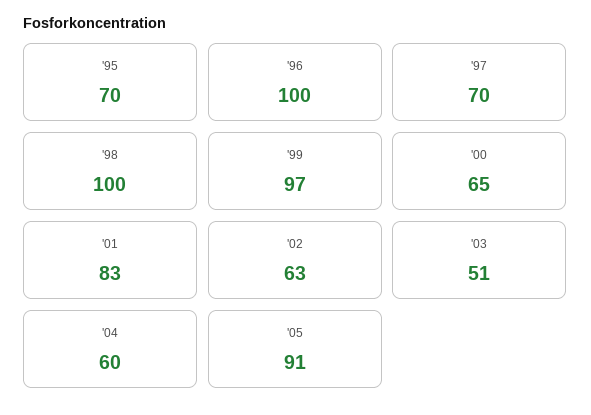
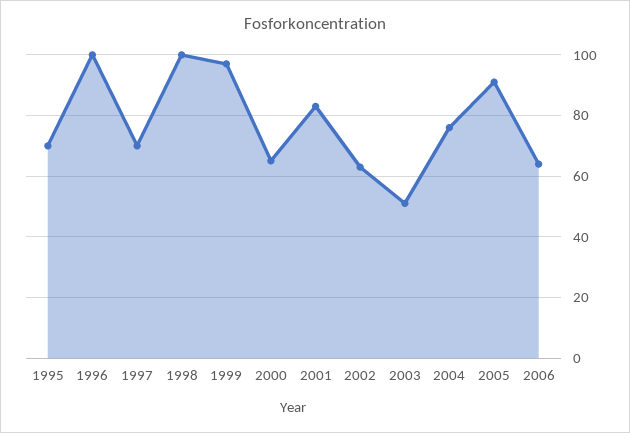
'04: 60 -> 75
2006: none -> 65

